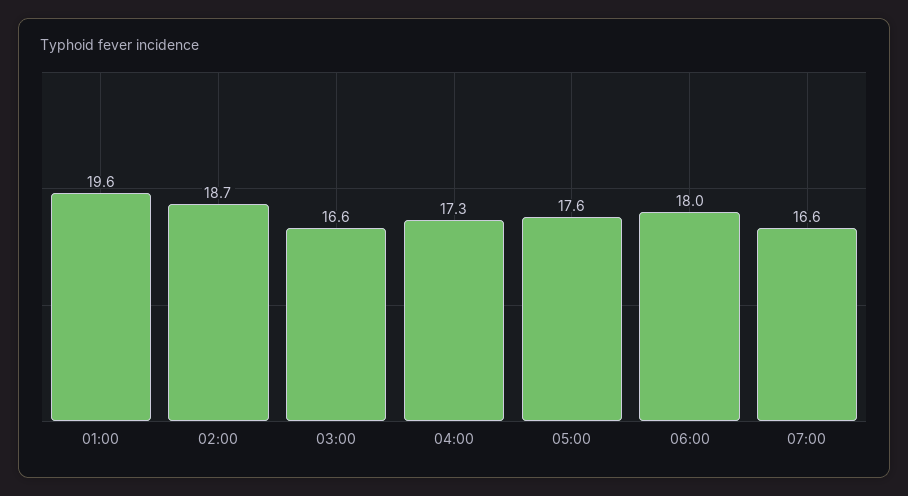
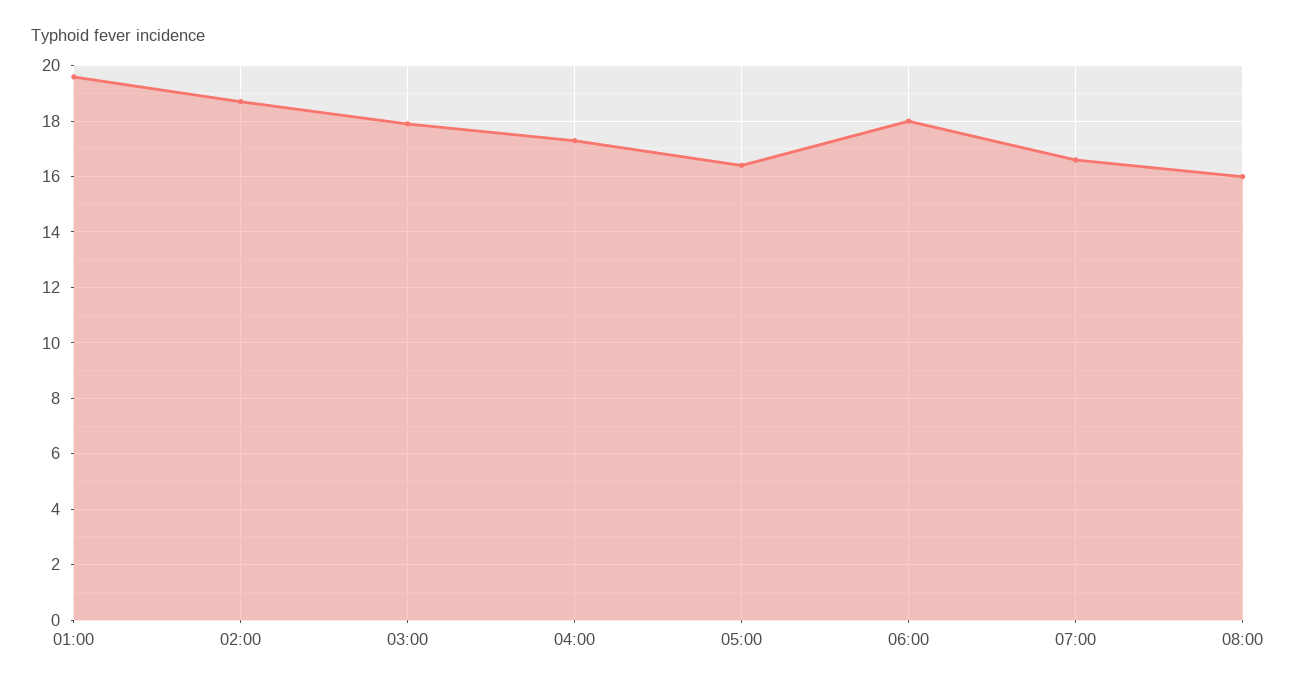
03:00: 16.6 -> 18
05:00: 17.6 -> 16.5
08:00: none -> 16

